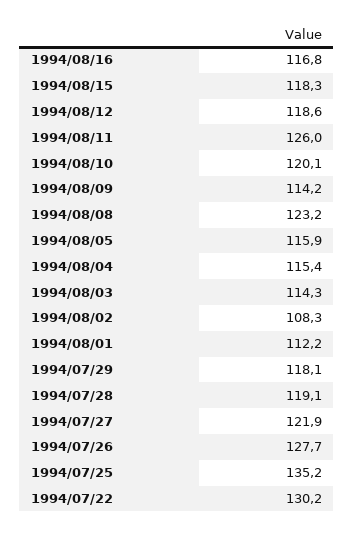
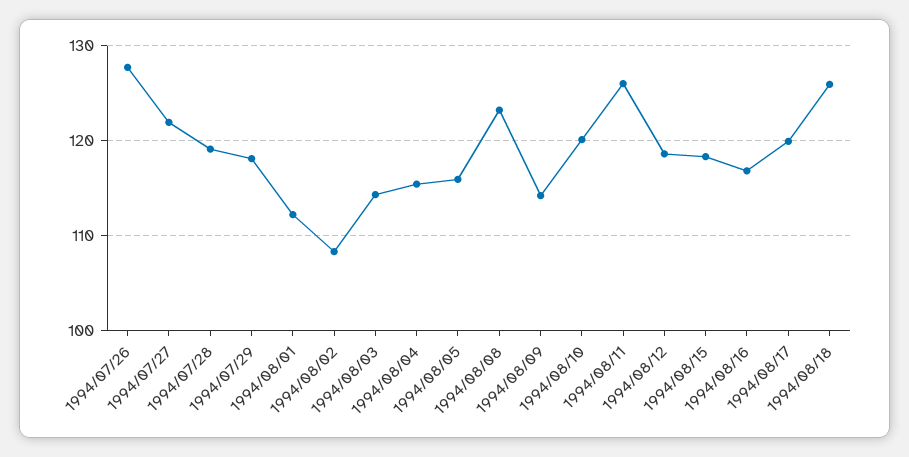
1994/07/25: 135.2 -> none
1994/07/22: 130.2 -> none
1994/08/17: none -> 120
1994/08/18: none -> 126

